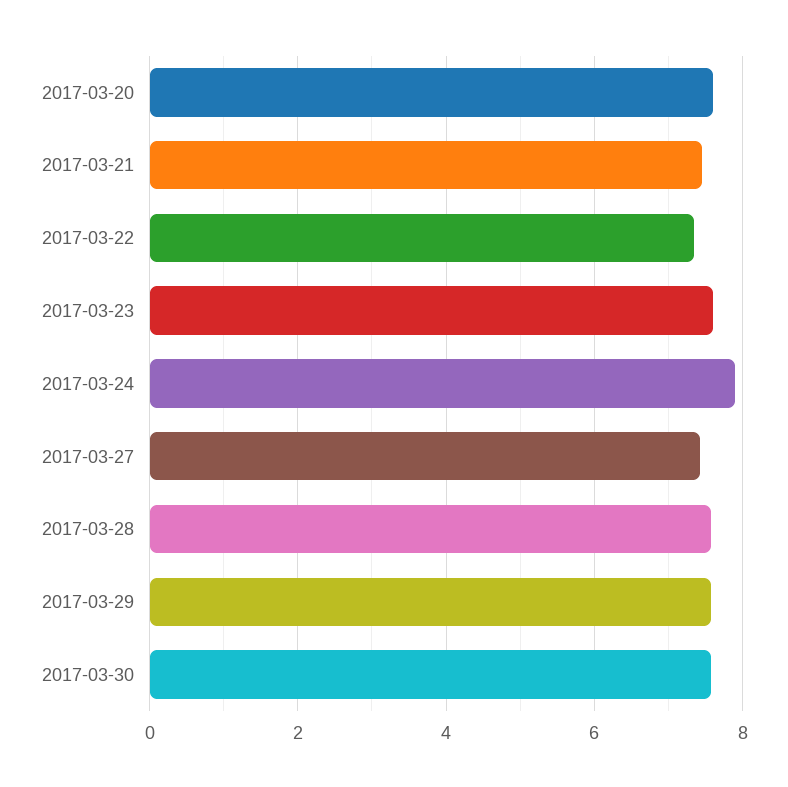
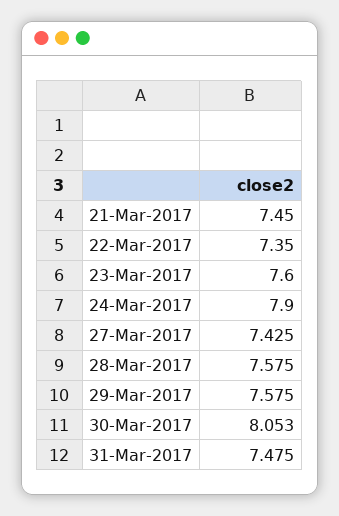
2017-03-20: 7.6 -> none
2017-03-30: 7.6 -> 8.053
31-Mar-2017: none -> 7.475

